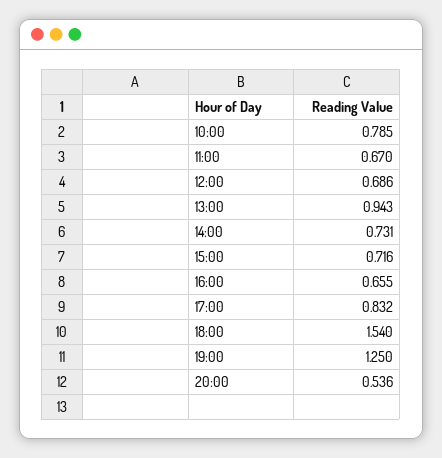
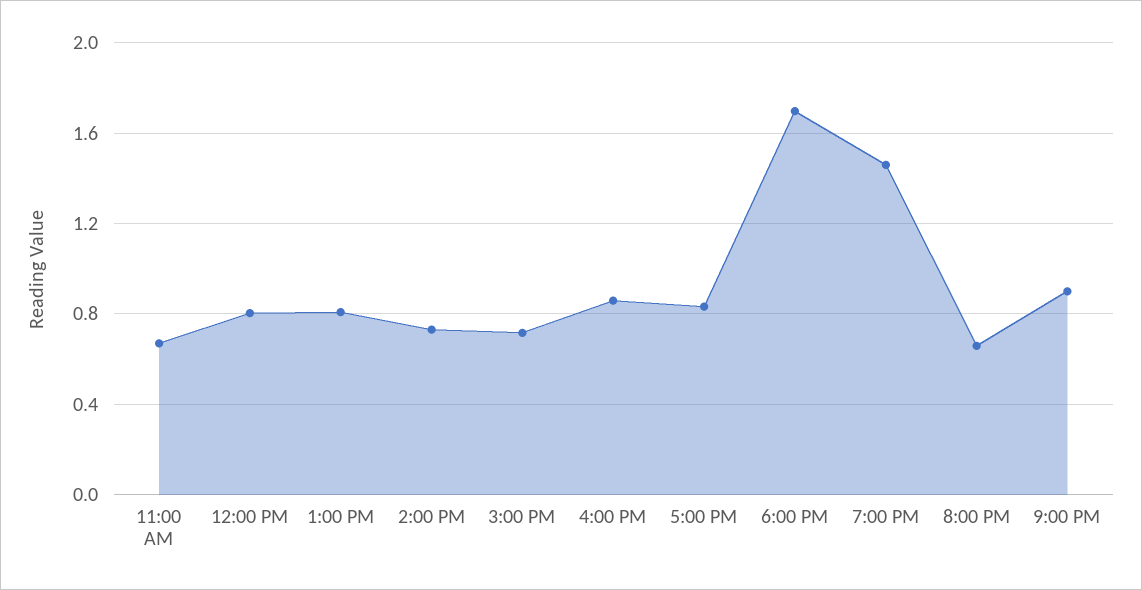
10:00: 0.785 -> none
12:00: 0.686 -> 0.8
13:00: 0.943 -> 0.8
16:00: 0.655 -> 0.85
18:00: 1.54 -> 1.7
19:00: 1.25 -> 1.45
20:00: 0.536 -> 0.65
9:00 PM: none -> 0.9

